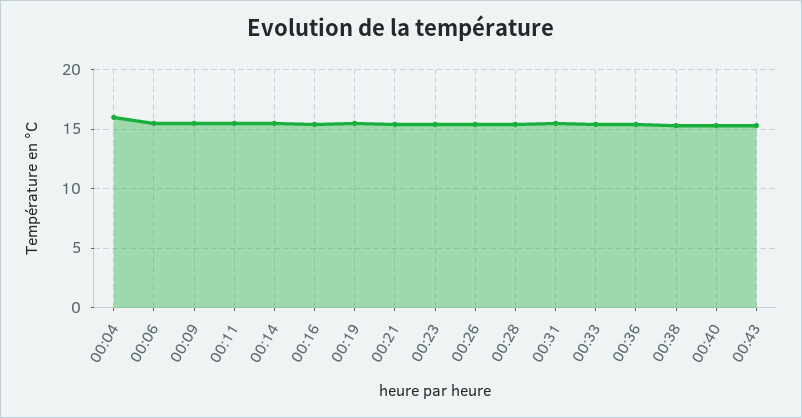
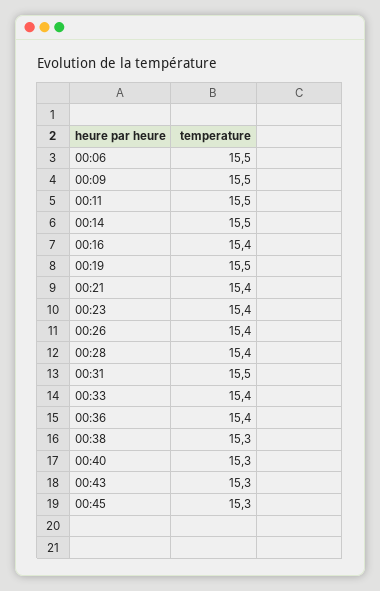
00:04: 16 -> none
00:45: none -> 15.3

